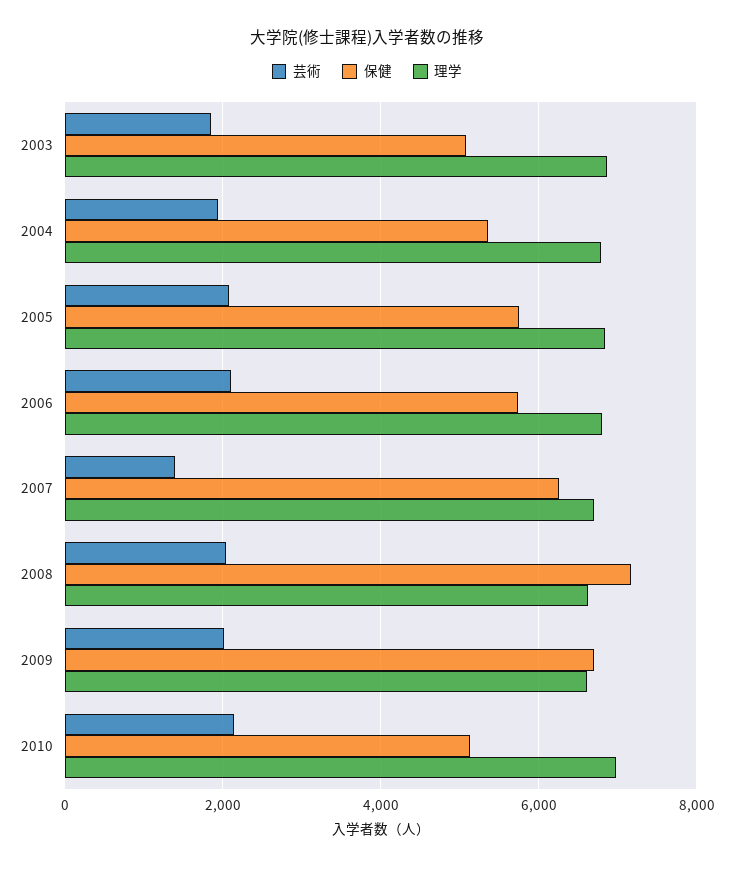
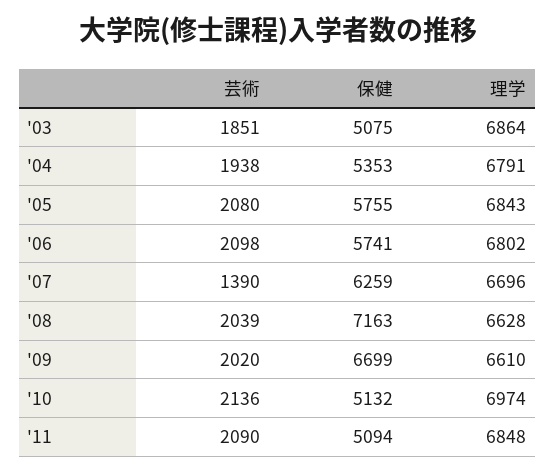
芸術, '11: none -> 2090
保健, '11: none -> 5094
理学, '11: none -> 6848

